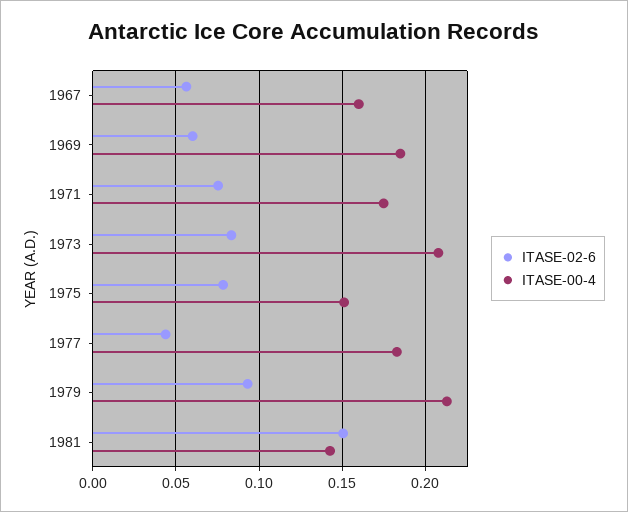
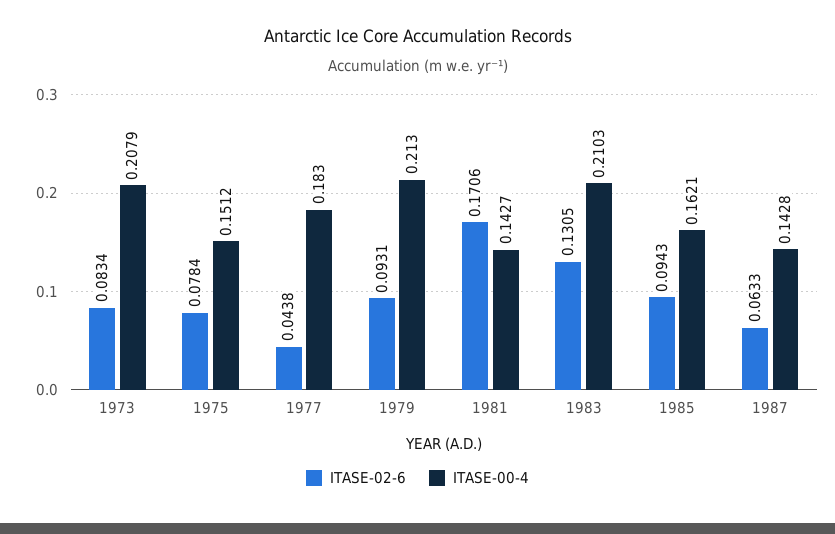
ITASE-02-6, 1967: 0.055 -> none
ITASE-00-4, 1967: 0.16 -> none
ITASE-02-6, 1969: 0.06 -> none
ITASE-00-4, 1969: 0.185 -> none
ITASE-02-6, 1971: 0.075 -> none
ITASE-00-4, 1971: 0.175 -> none
ITASE-02-6, 1981: 0.15 -> 0.1706
ITASE-02-6, 1983: none -> 0.1305
ITASE-00-4, 1983: none -> 0.2103
ITASE-02-6, 1985: none -> 0.0943
ITASE-00-4, 1985: none -> 0.1621
ITASE-02-6, 1987: none -> 0.0633
ITASE-00-4, 1987: none -> 0.1428

